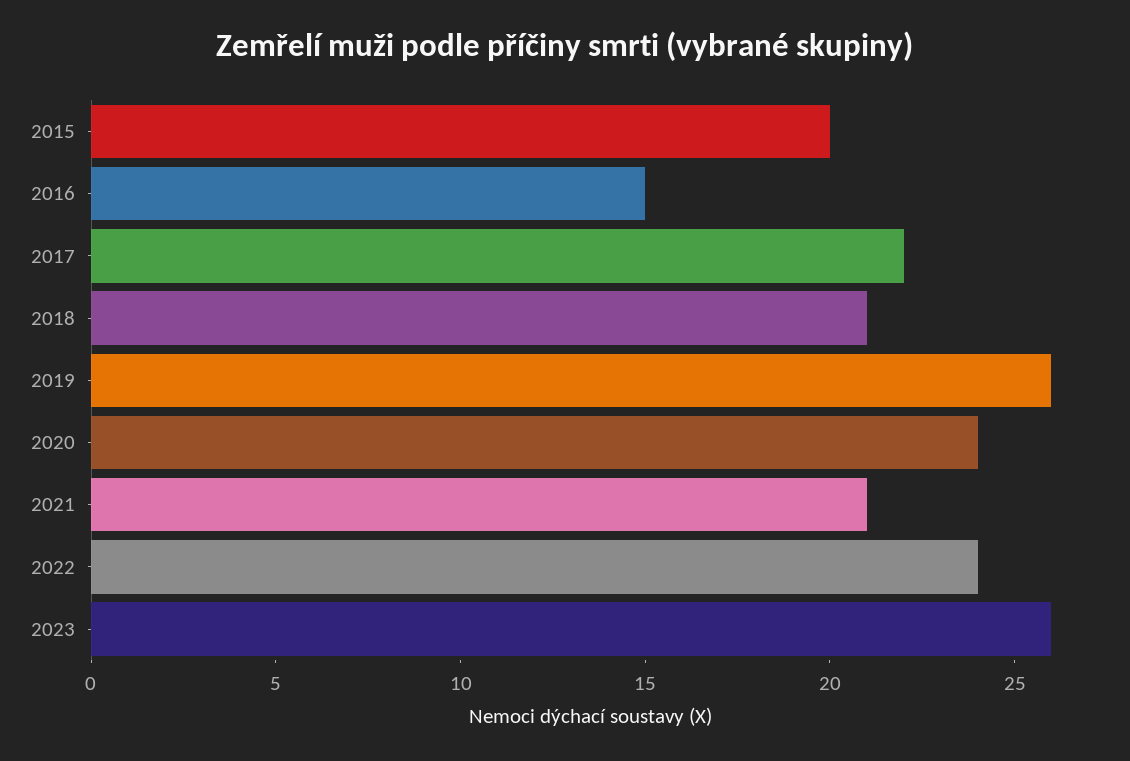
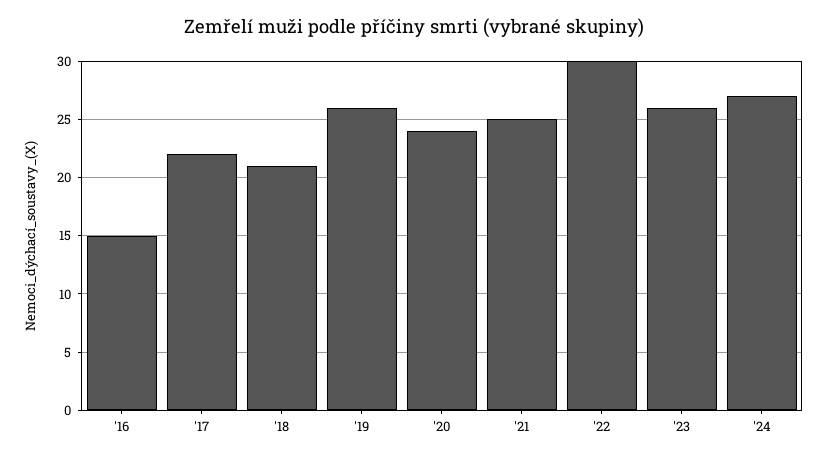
2015: 20 -> none
2021: 21 -> 25
2022: 24 -> 30
'24: none -> 27

